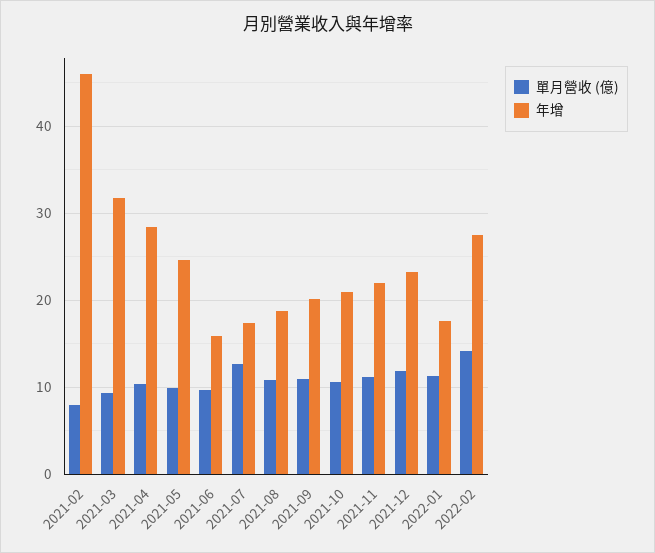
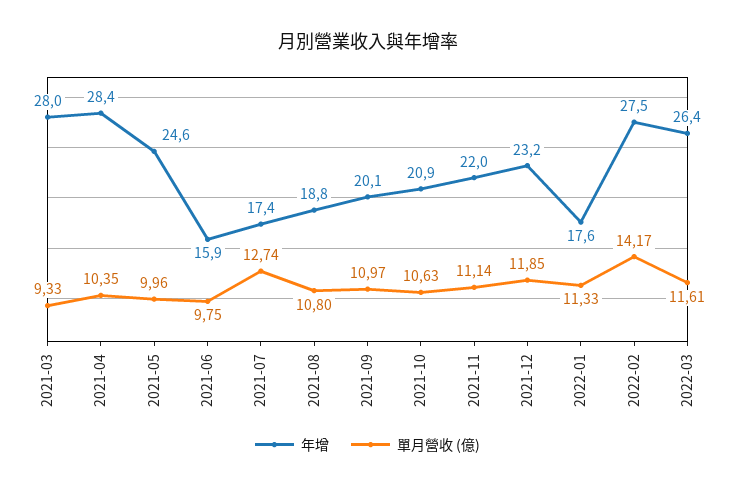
單月營收 (億), 2021-02: 8 -> none
年增, 2021-02: 46 -> none
年增, 2021-03: 32 -> 28
年增, 2022-03: none -> 26.4
單月營收 (億), 2022-03: none -> 11.61

